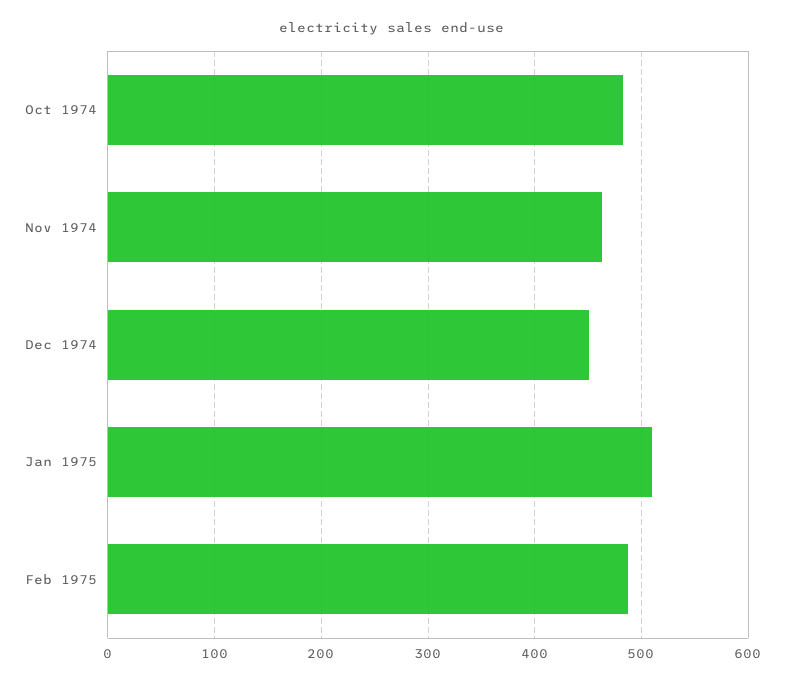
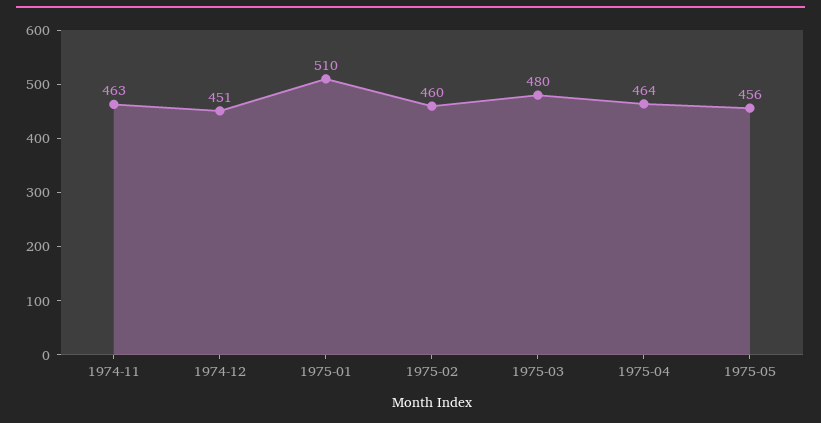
Oct 1974: 480 -> none
Feb 1975: 490 -> 460
1975-03: none -> 480
1975-04: none -> 464
1975-05: none -> 456

